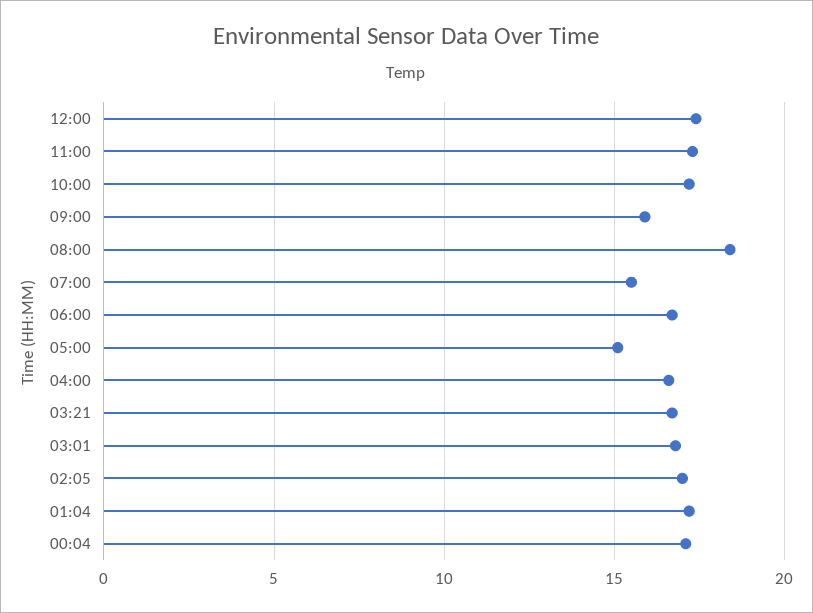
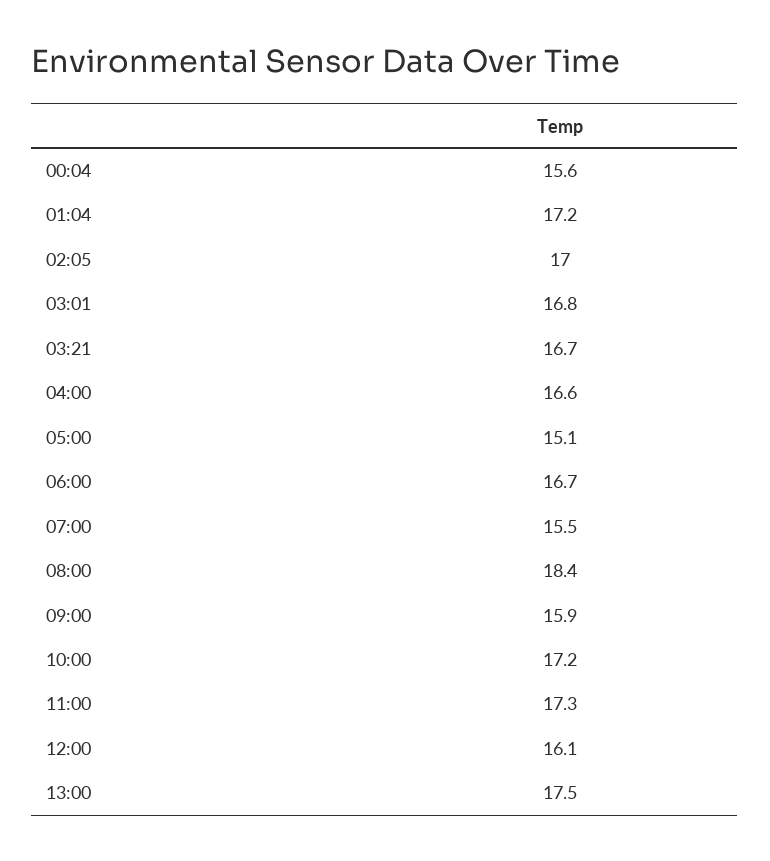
12:00: 17.5 -> 16.1
00:04: 17 -> 15.6
13:00: none -> 17.5

